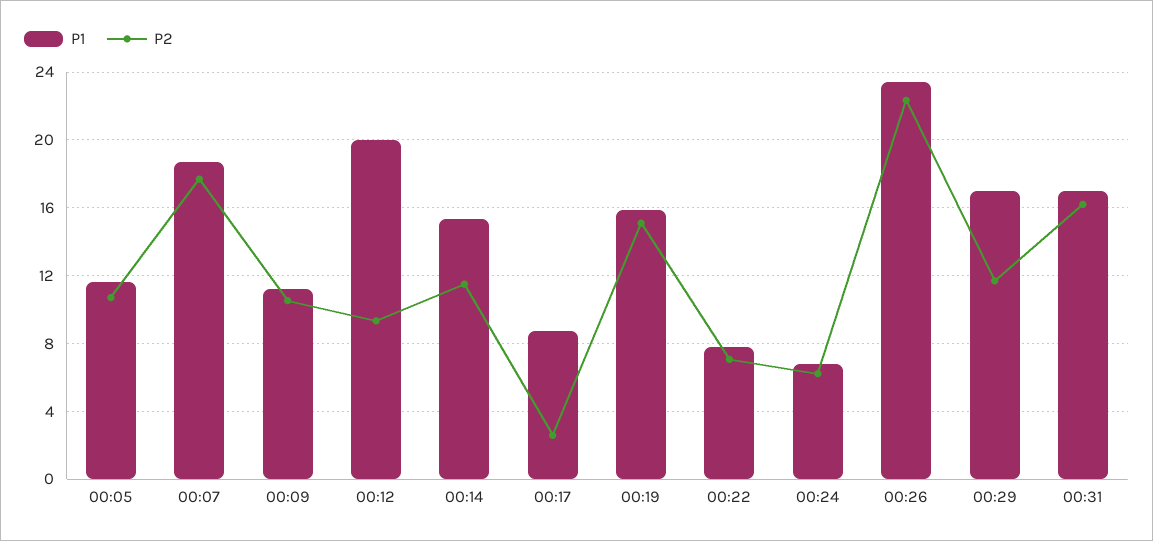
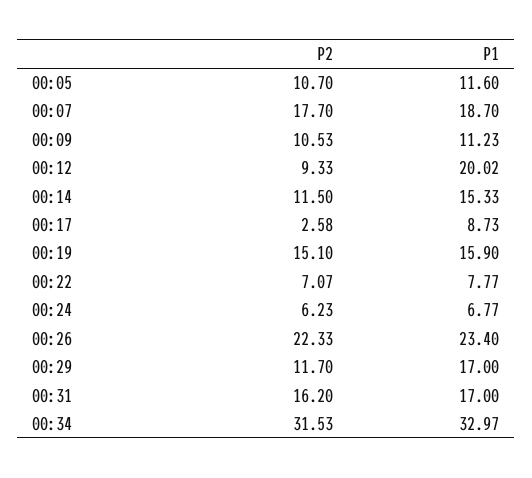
P2, 00:34: none -> 31.53
P1, 00:34: none -> 32.97

